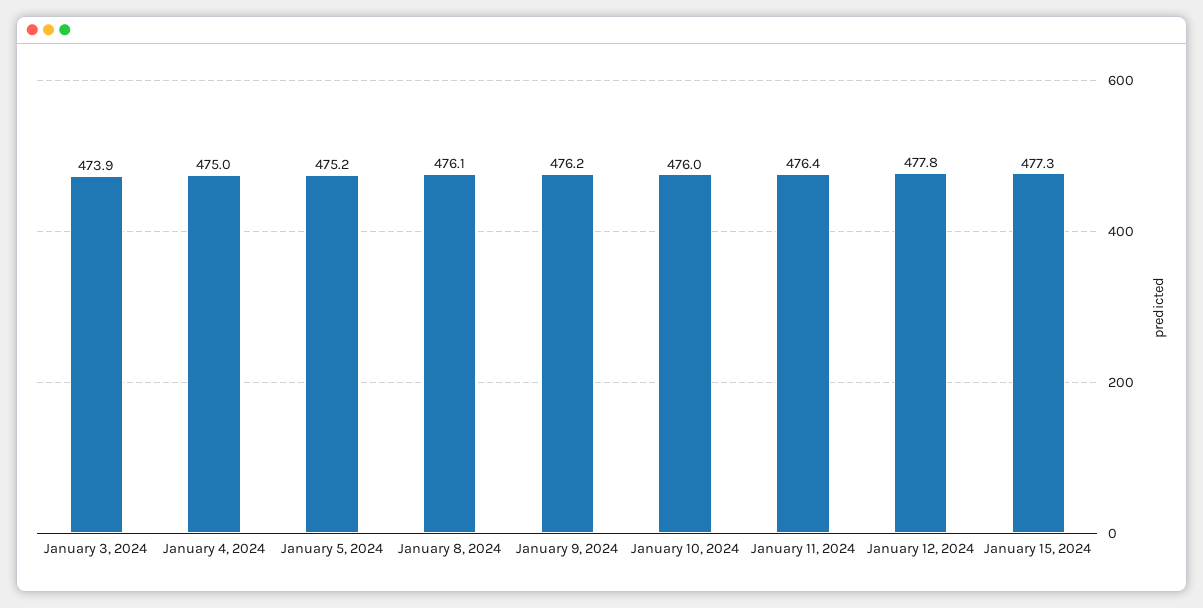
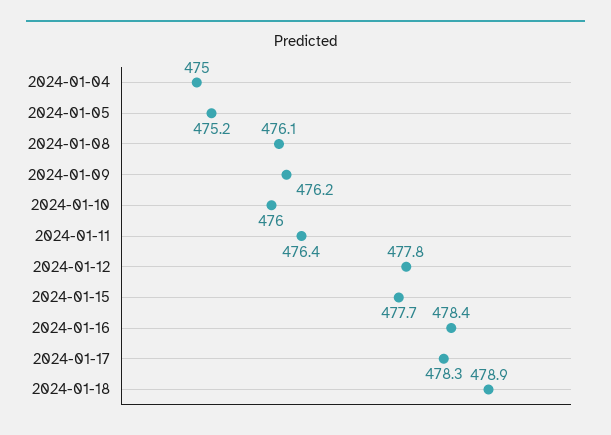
January 3, 2024: 473.9 -> none
January 15, 2024: 477.3 -> 477.7
2024-01-16: none -> 478.4
2024-01-17: none -> 478.3
2024-01-18: none -> 478.9

